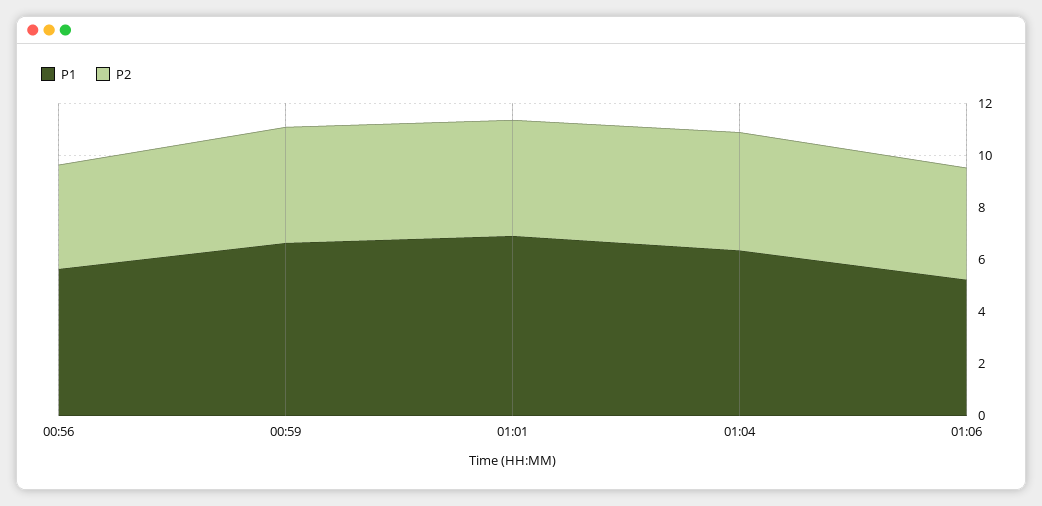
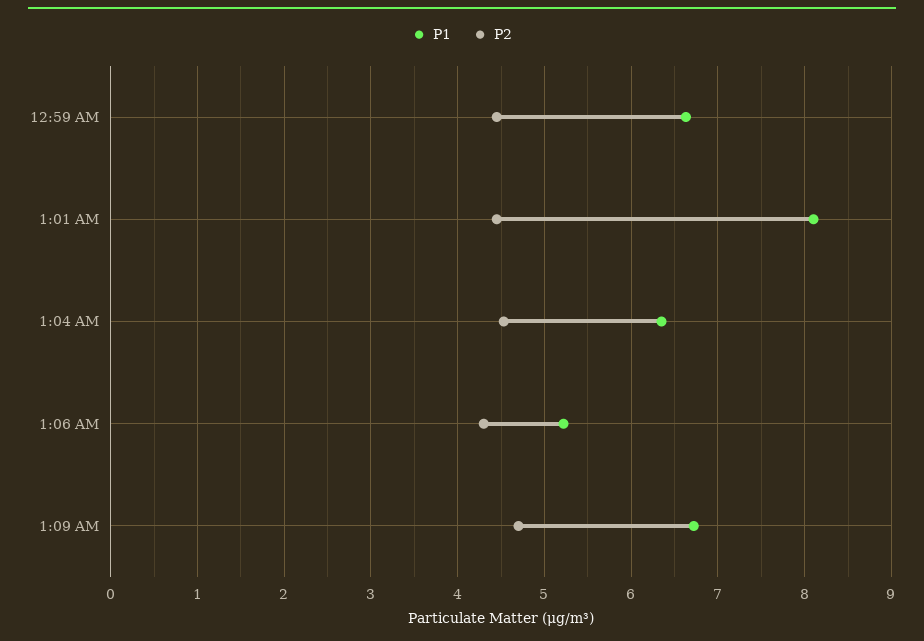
P1, 00:56: 5.5 -> none
P2, 00:56: 4 -> none
P1, 01:01: 7 -> 8.1
P1, 1:09 AM: none -> 6.7
P2, 1:09 AM: none -> 4.7

